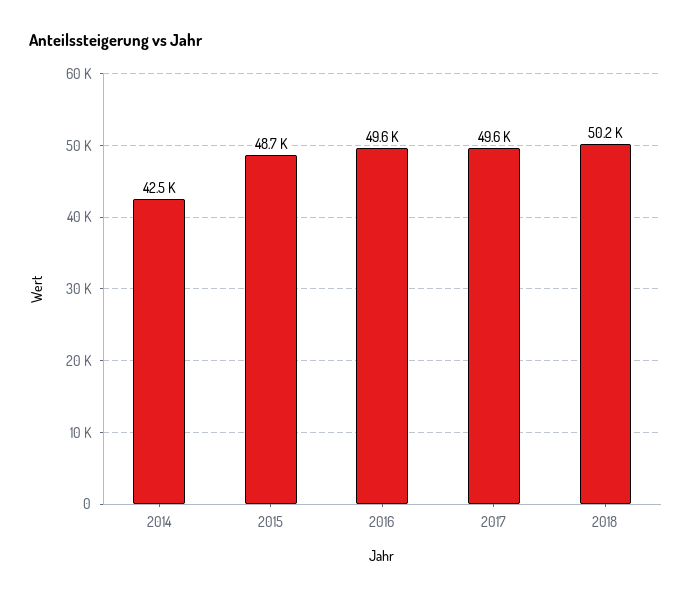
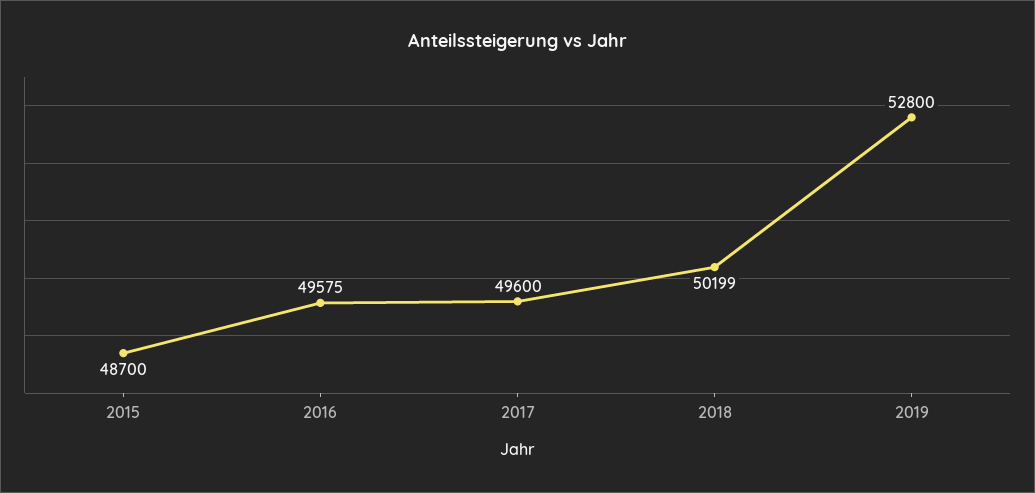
2014: 42500 -> none
2019: none -> 52800

